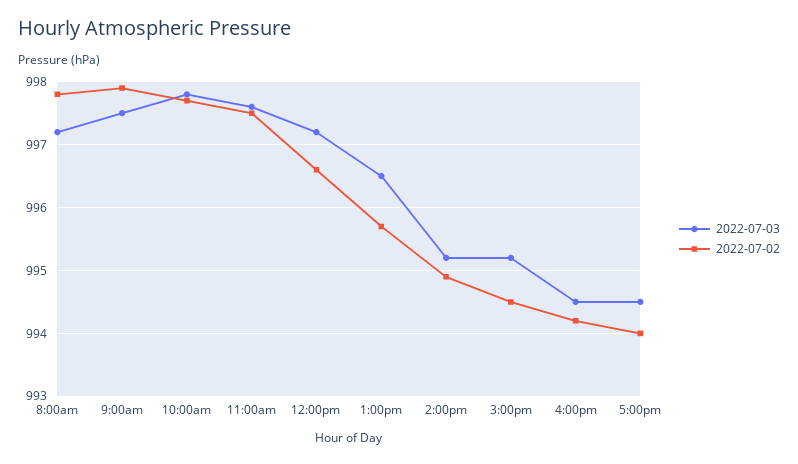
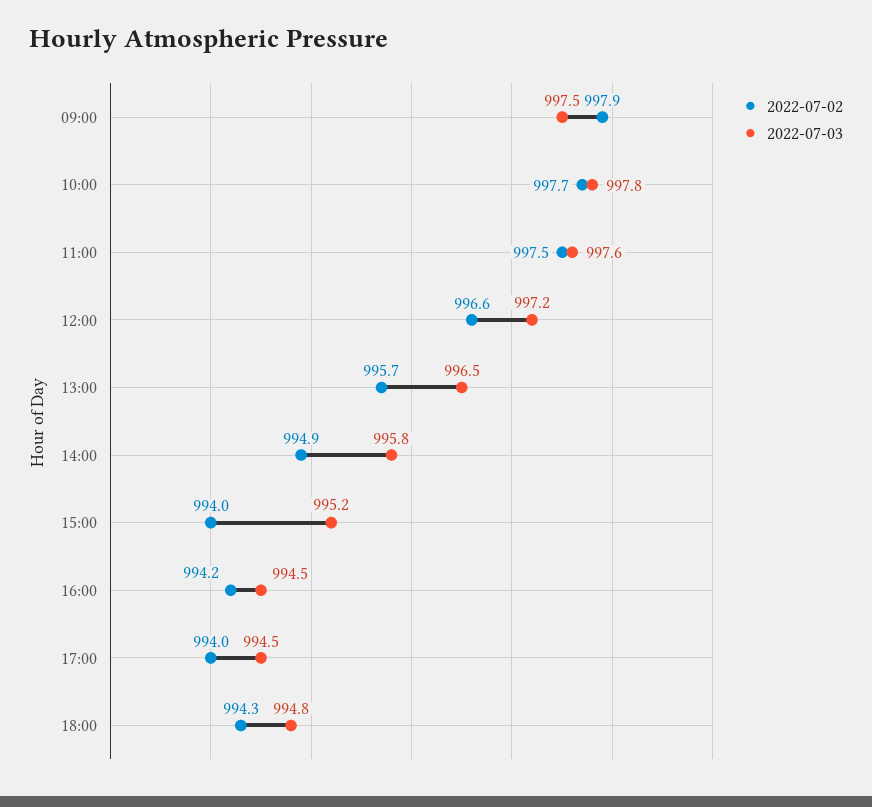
2022-07-03, 8:00am: 997.2 -> none
2022-07-02, 8:00am: 997.8 -> none
2022-07-03, 2:00pm: 995.2 -> 995.8
2022-07-02, 3:00pm: 994.5 -> 994
2022-07-02, 18:00: none -> 994.3
2022-07-03, 18:00: none -> 994.8

